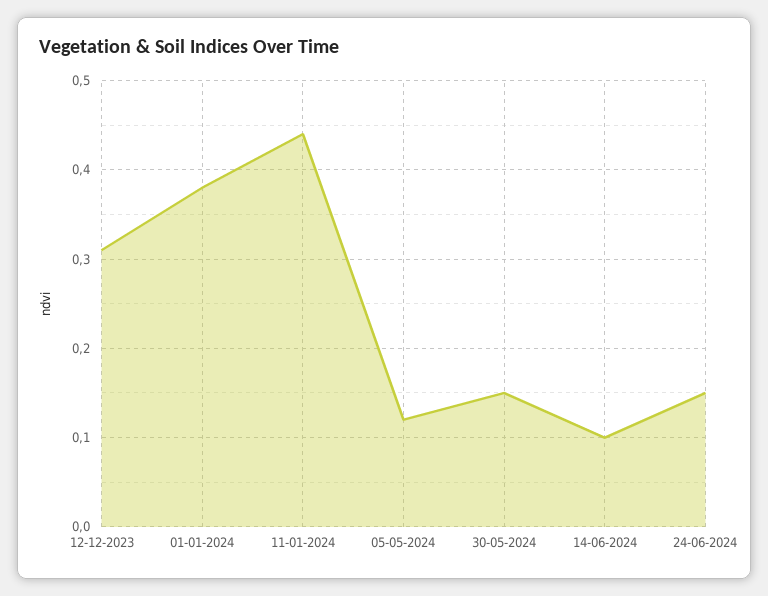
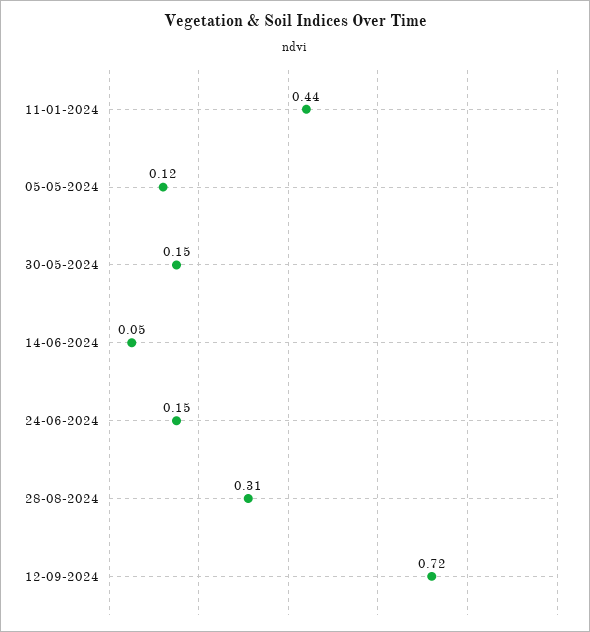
12-12-2023: 0.31 -> none
01-01-2024: 0.38 -> none
14-06-2024: 0.1 -> 0.05
28-08-2024: none -> 0.31
12-09-2024: none -> 0.72

